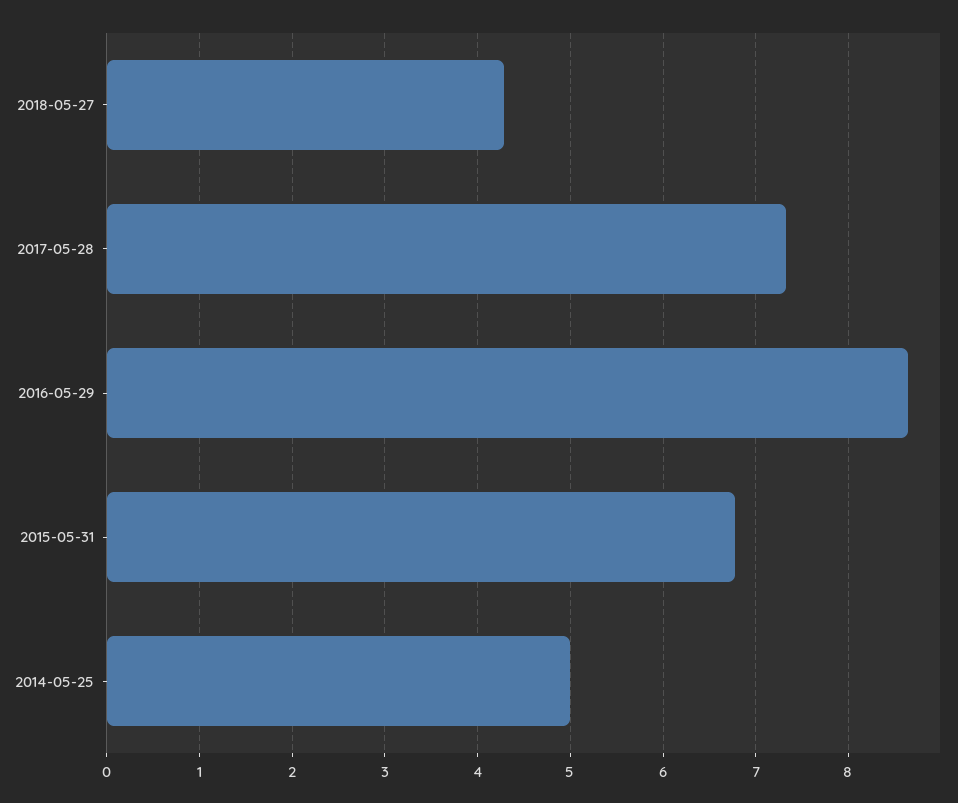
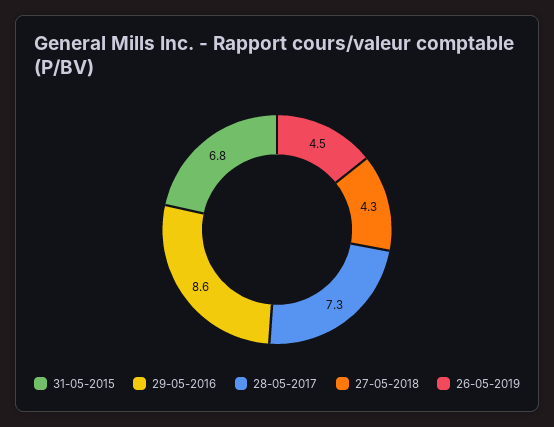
2014-05-25: 5 -> none
26-05-2019: none -> 4.5

